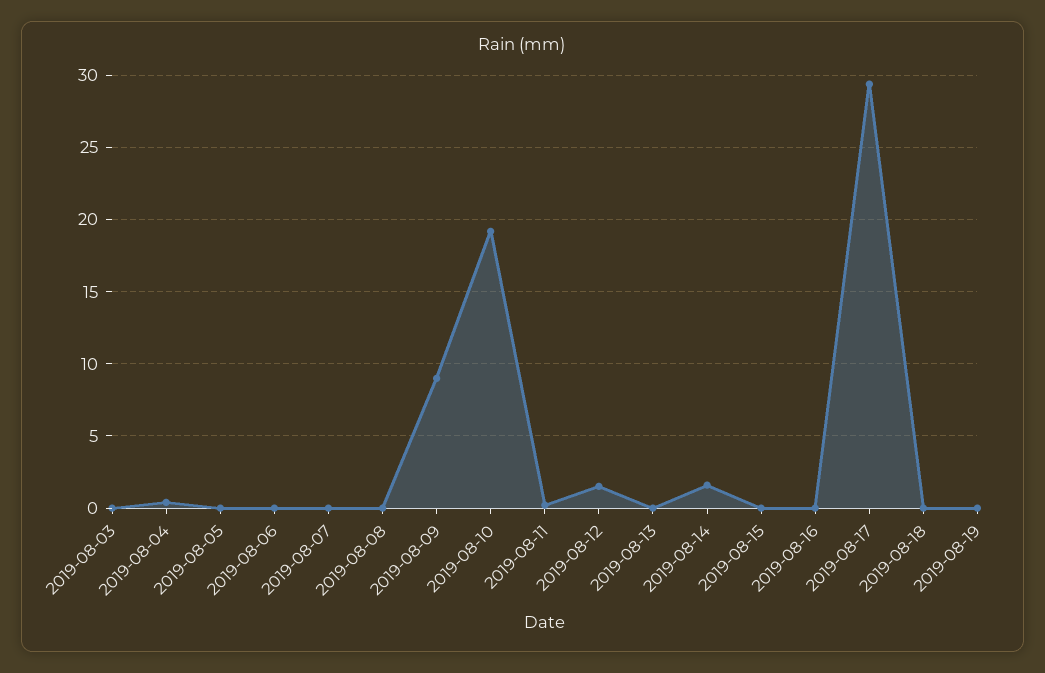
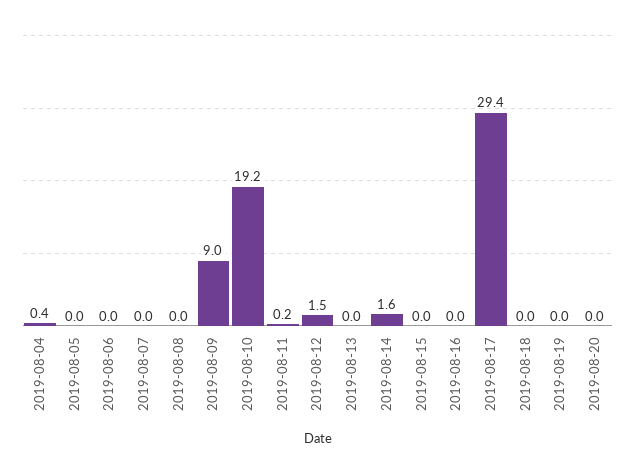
2019-08-03: 0 -> none
2019-08-20: none -> 0

